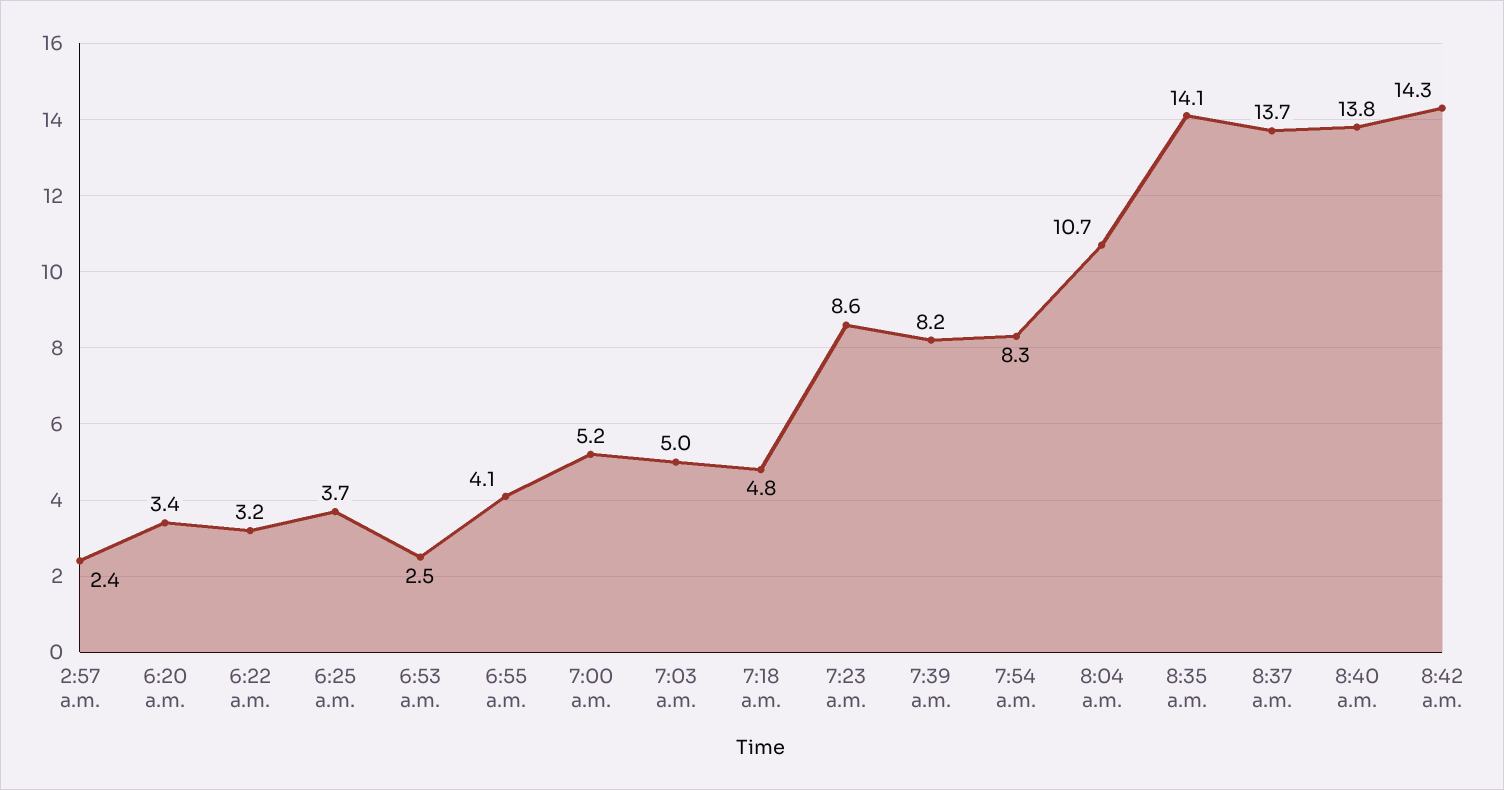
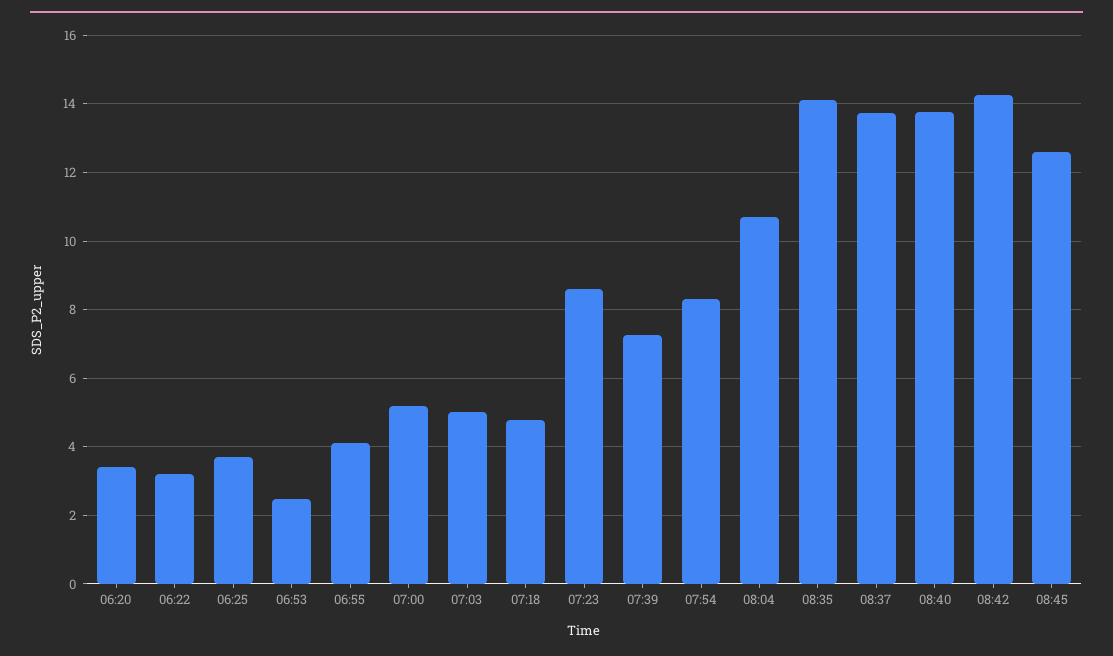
2:57 a.m.: 2.4 -> none
7:39 a.m.: 8.2 -> 7.2
08:45: none -> 12.6

